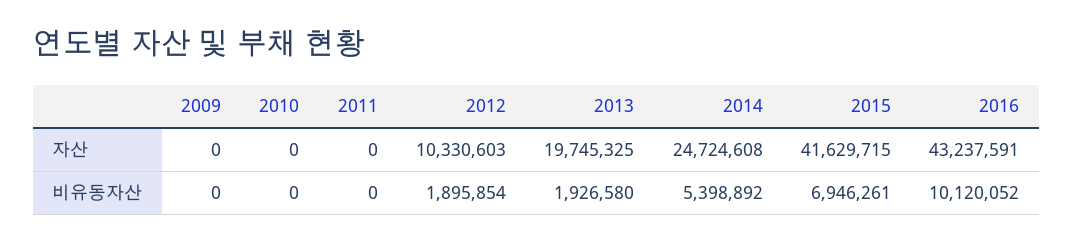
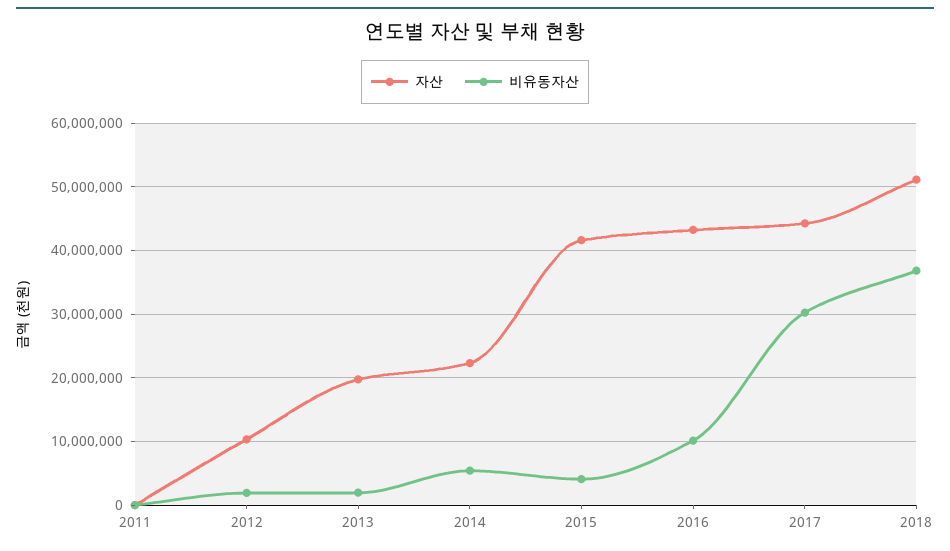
자산, 2009: 0 -> none
자산, 2010: 0 -> none
자산, 2014: 24724608 -> 22000000
비유동자산, 2009: 0 -> none
비유동자산, 2010: 0 -> none
비유동자산, 2015: 6946261 -> 4000000
자산, 2017: none -> 44000000
비유동자산, 2017: none -> 30000000
자산, 2018: none -> 51000000
비유동자산, 2018: none -> 37000000

